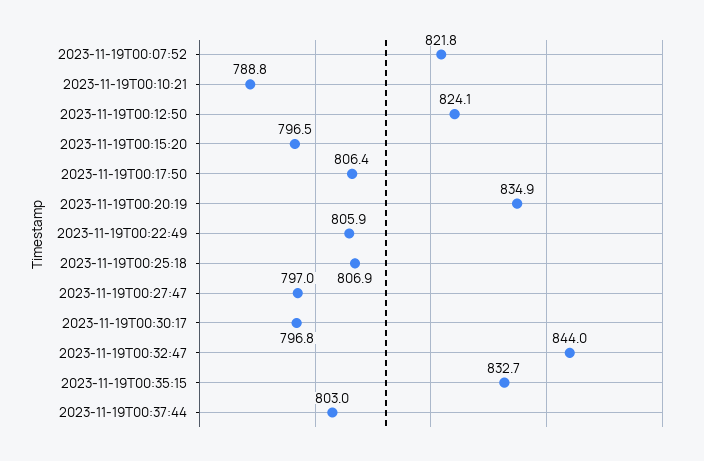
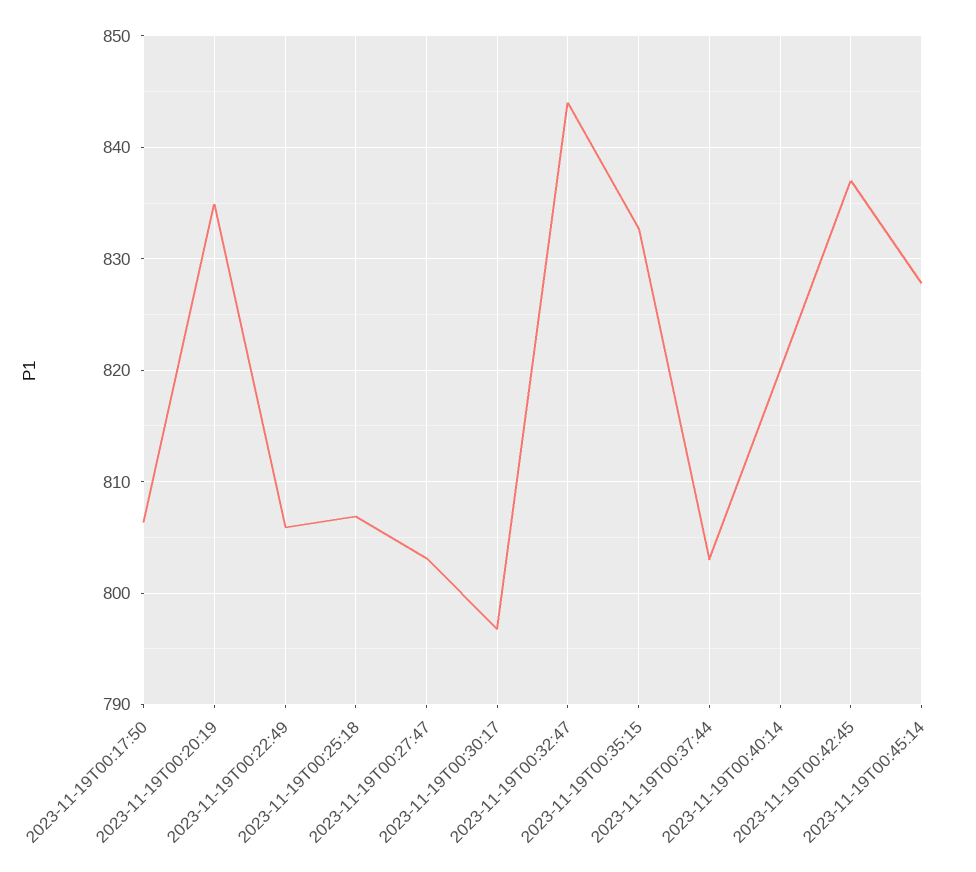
2023-11-19T00:07:52: 821.8 -> none
2023-11-19T00:10:21: 788.8 -> none
2023-11-19T00:12:50: 824.1 -> none
2023-11-19T00:15:20: 796.5 -> none
2023-11-19T00:27:47: 797 -> 803
2023-11-19T00:40:14: none -> 820
2023-11-19T00:42:45: none -> 837
2023-11-19T00:45:14: none -> 828

